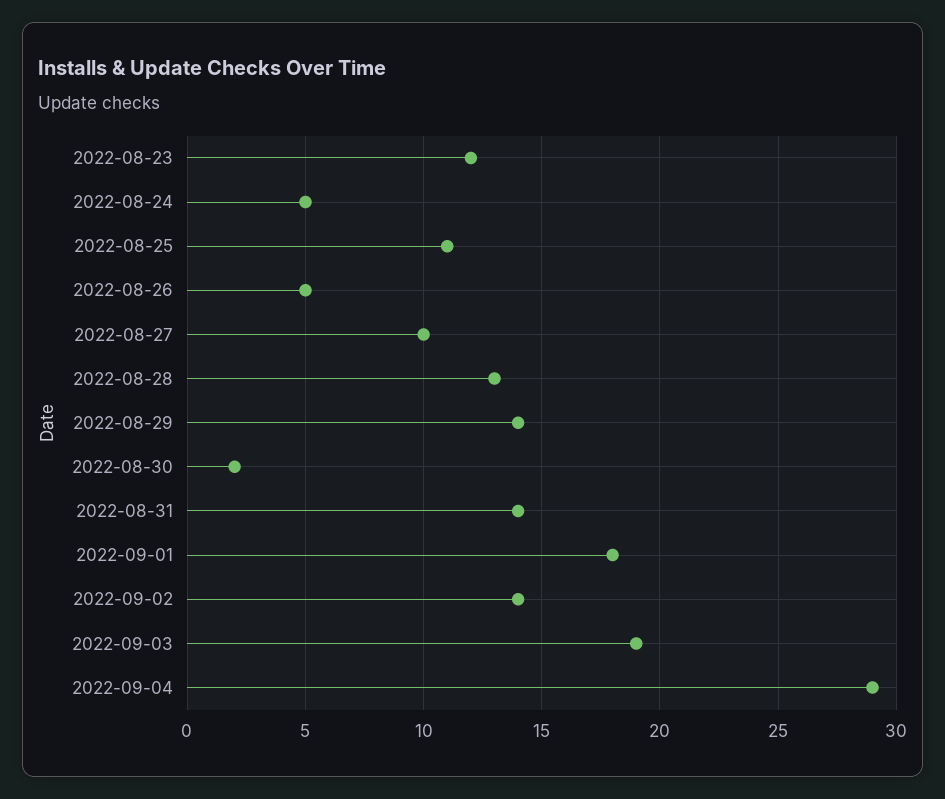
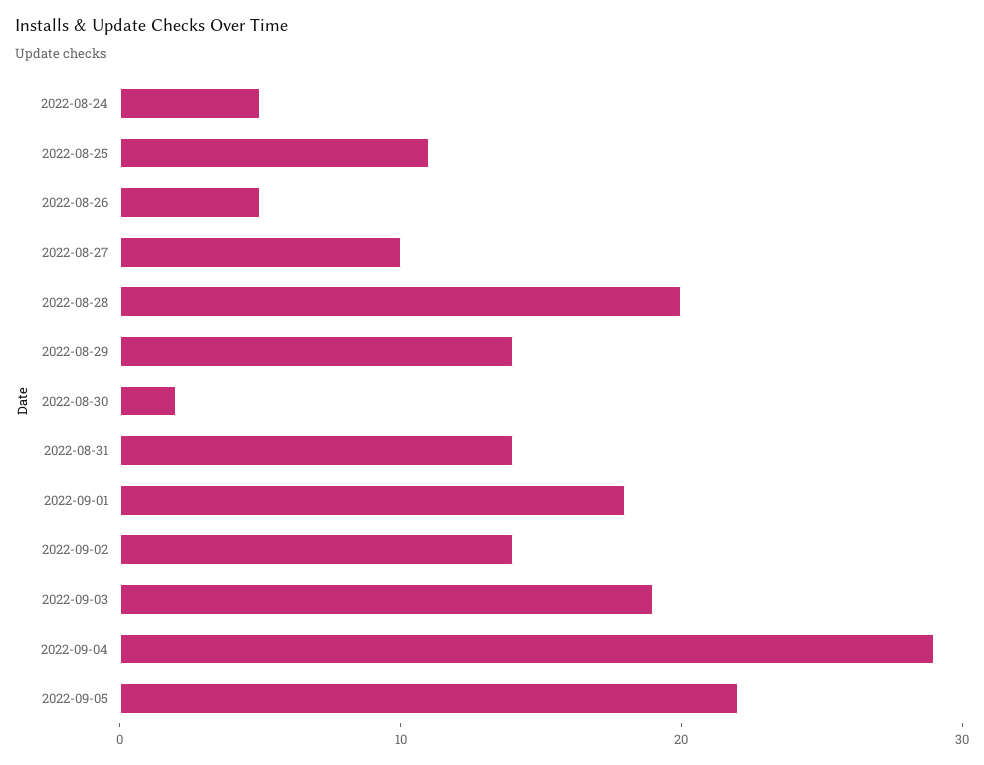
2022-08-23: 12 -> none
2022-08-28: 13 -> 20
2022-09-05: none -> 22

